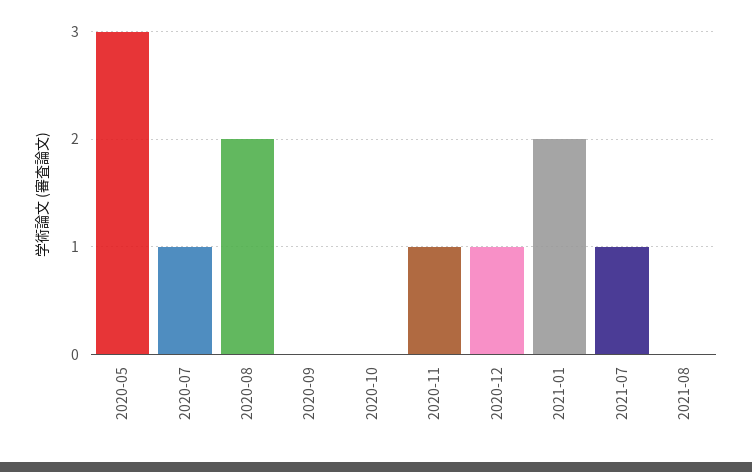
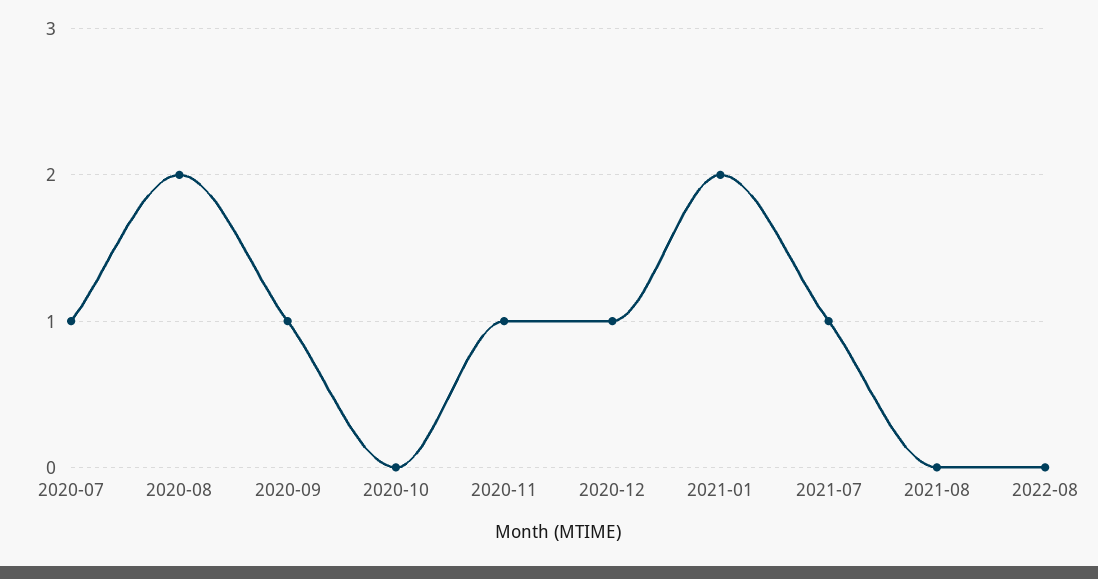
2020-05: 3 -> none
2020-09: 0 -> 1
2022-08: none -> 0

